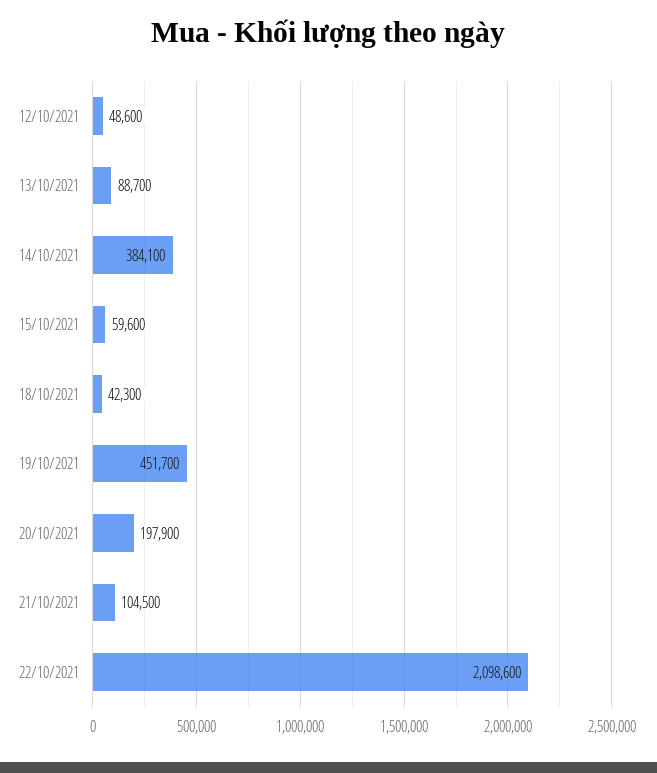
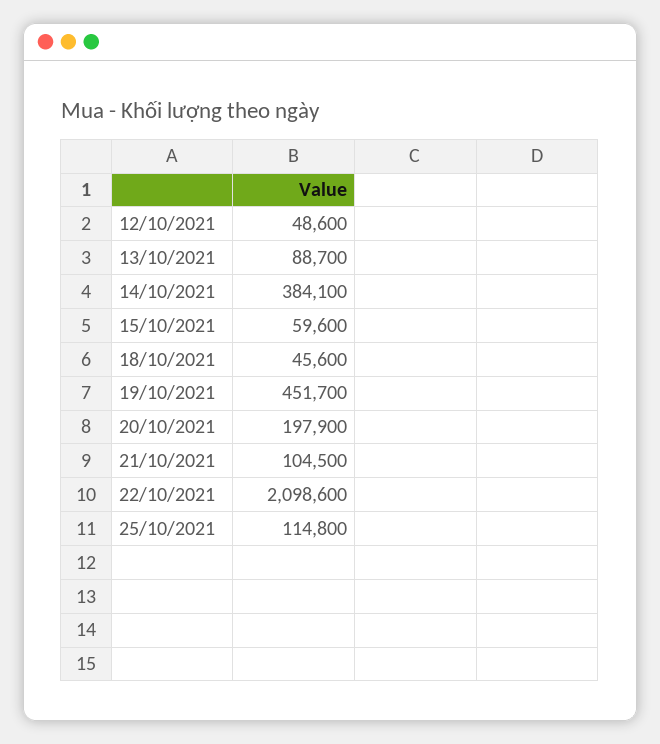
18/10/2021: 42300 -> 45600
25/10/2021: none -> 114800

